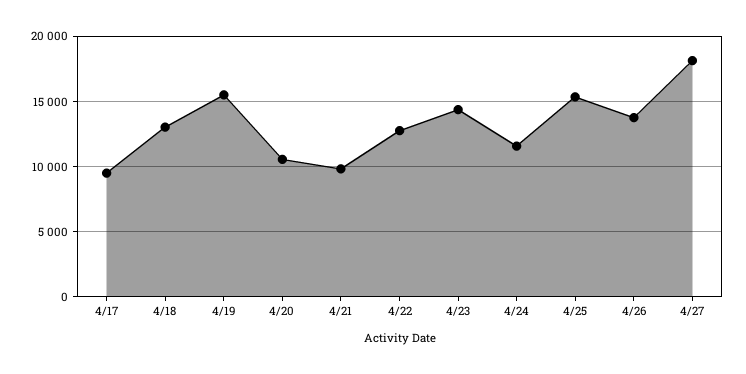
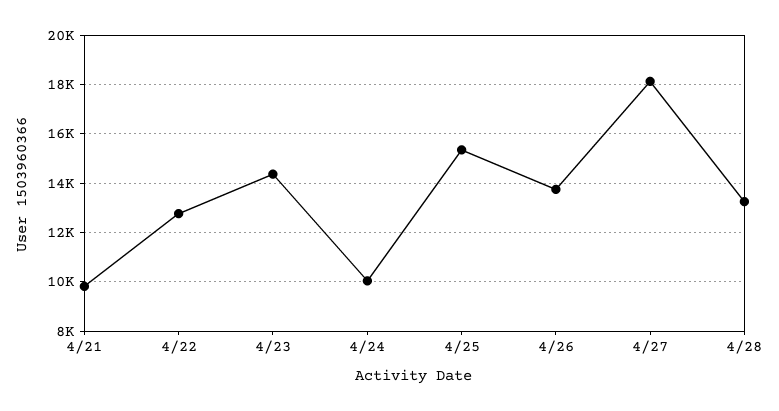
4/17: 9500 -> none
4/18: 13000 -> none
4/19: 15500 -> none
4/20: 10500 -> none
4/24: 11500 -> 10000
4/28: none -> 13250

